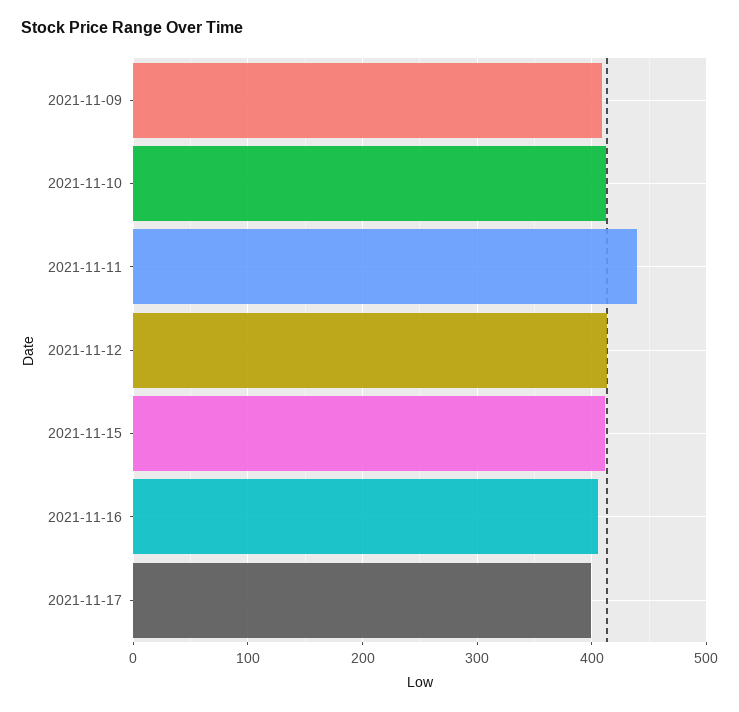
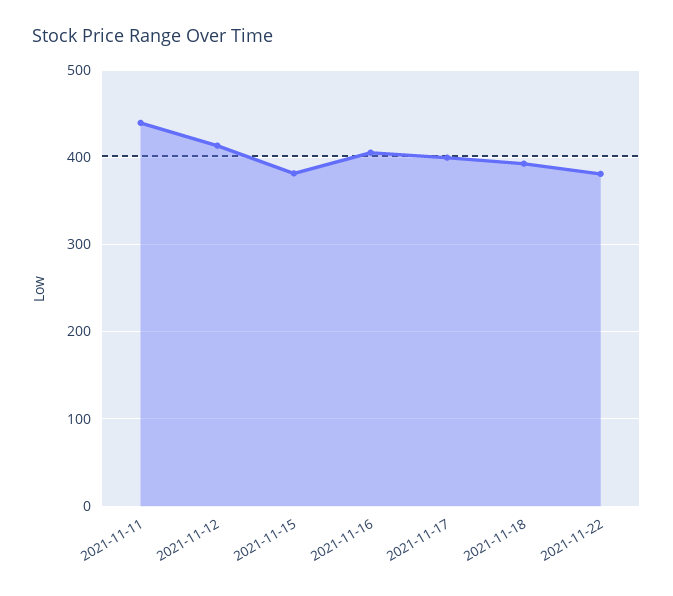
2021-11-09: 410 -> none
2021-11-10: 410 -> none
2021-11-15: 410 -> 380
2021-11-18: none -> 390
2021-11-22: none -> 380

